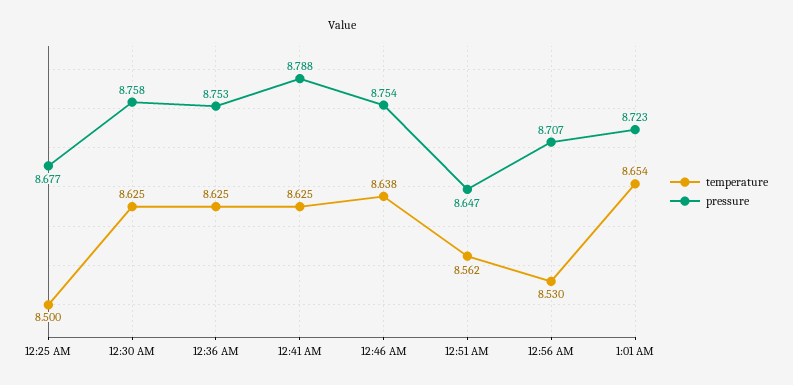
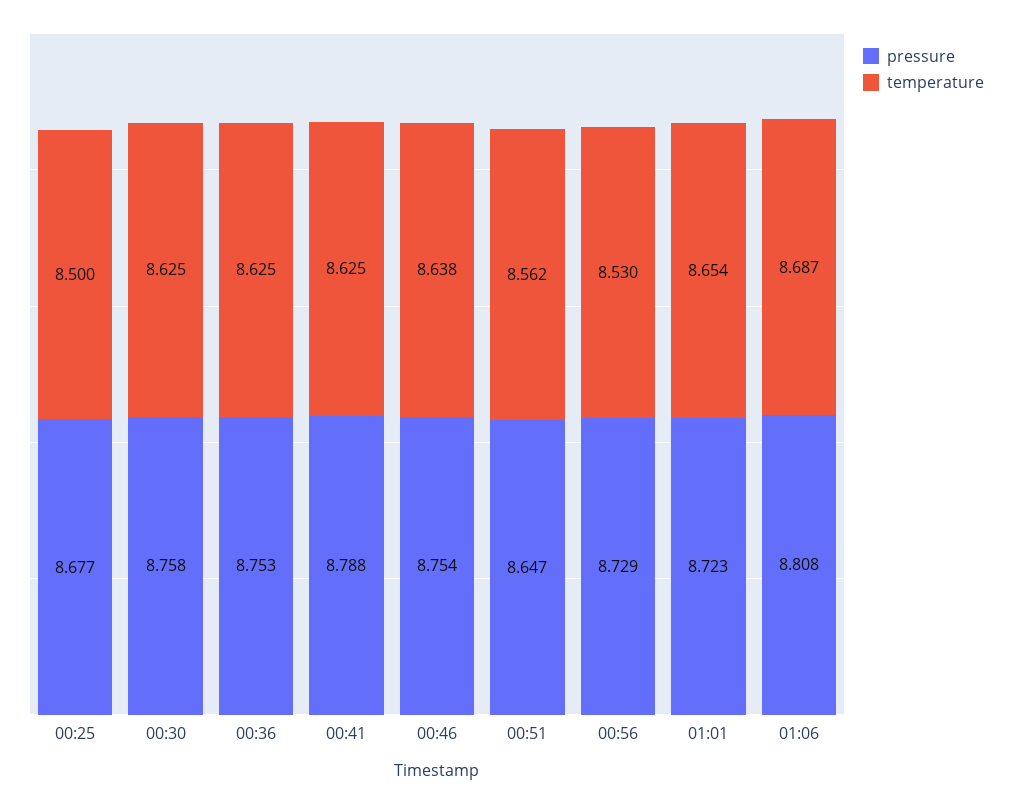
pressure, 12:56 AM: 8.707 -> 8.729
pressure, 01:06: none -> 8.808
temperature, 01:06: none -> 8.687

